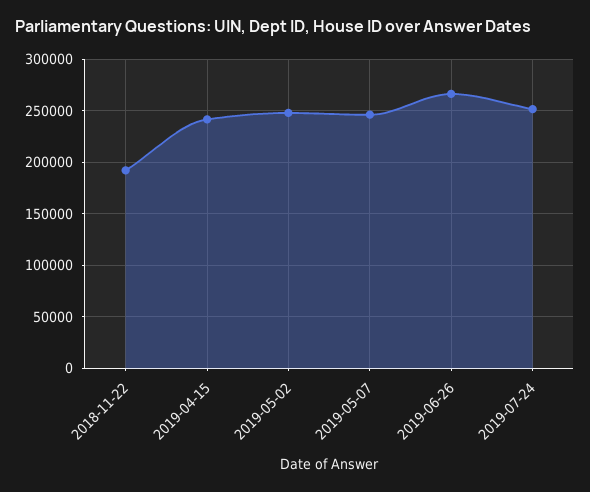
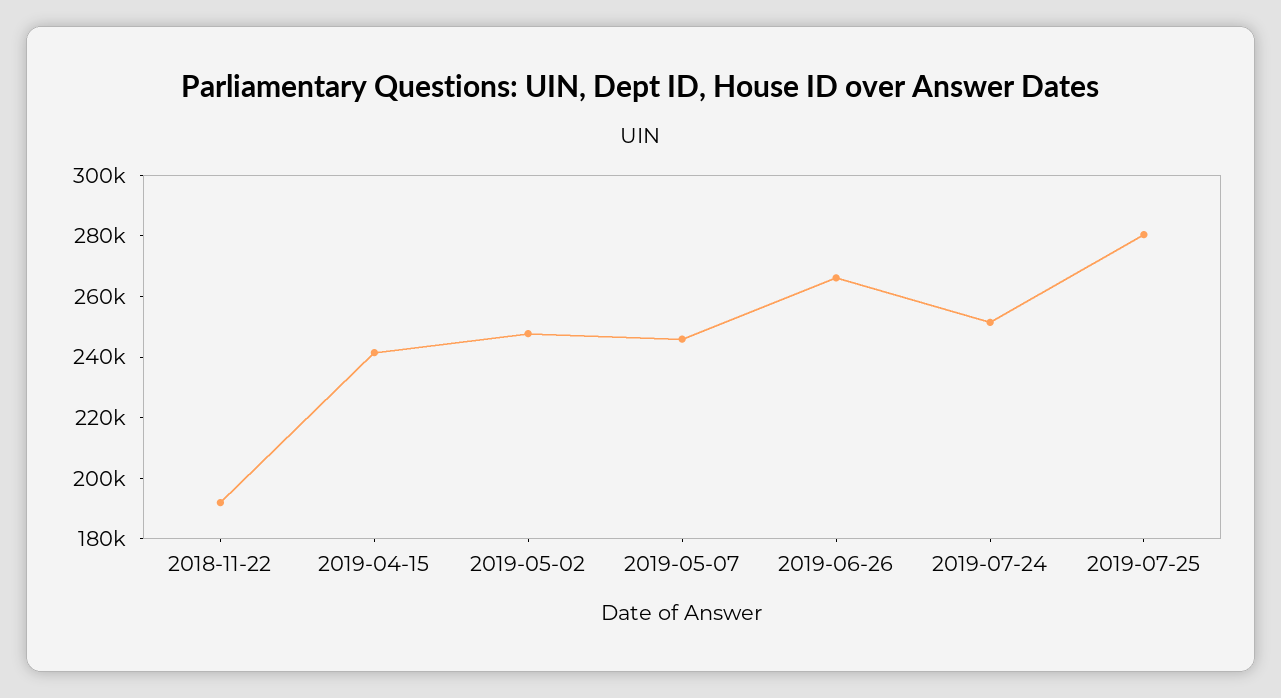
2019-07-25: none -> 280000

